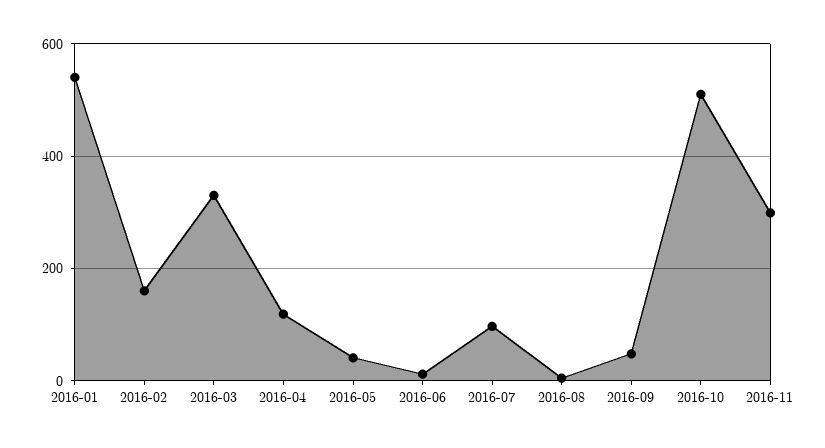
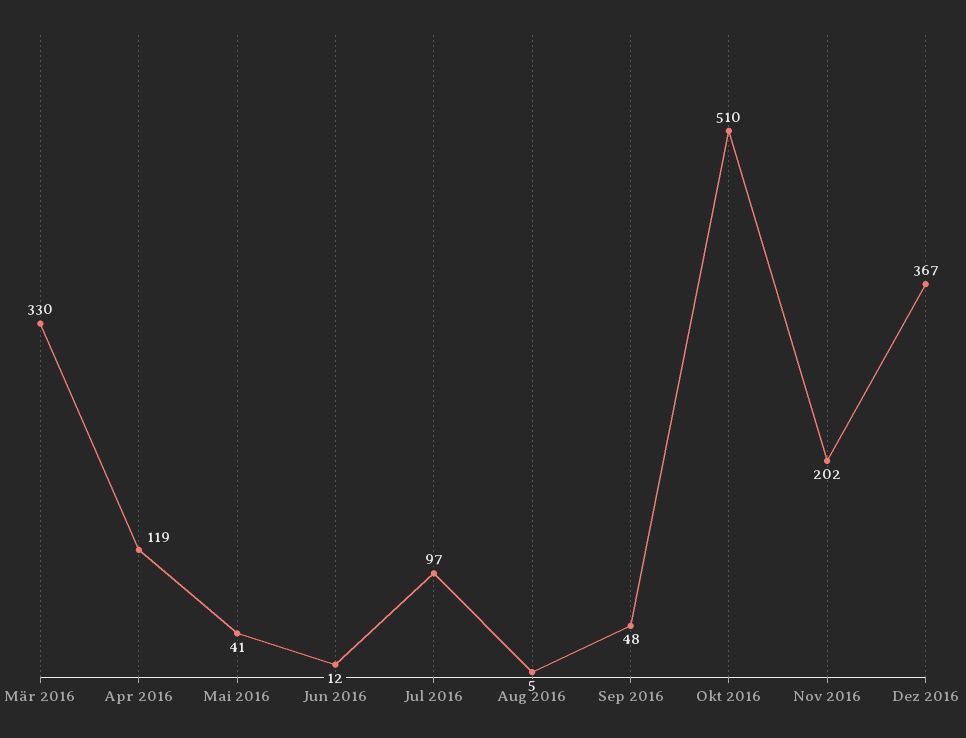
2016-01: 540 -> none
2016-02: 160 -> none
2016-11: 300 -> 202
Dez 2016: none -> 367

